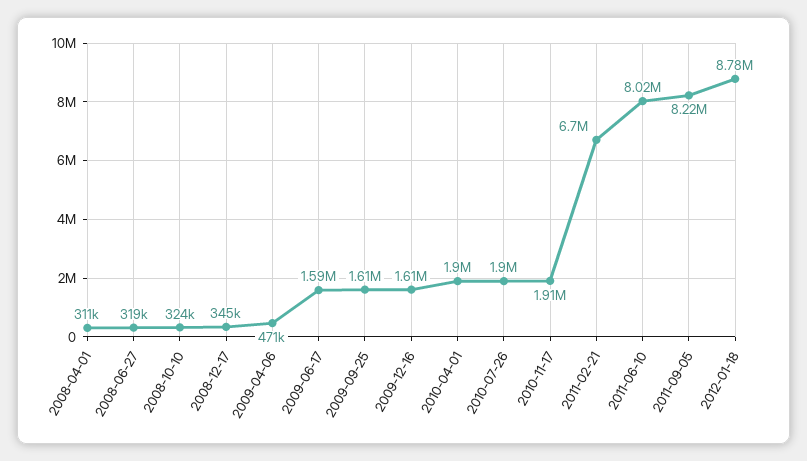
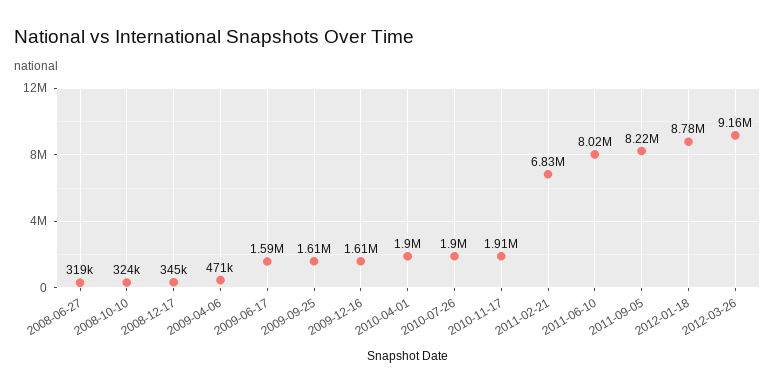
2008-04-01: 311000 -> none
2011-02-21: 6700000 -> 6830000
2012-03-26: none -> 9160000

